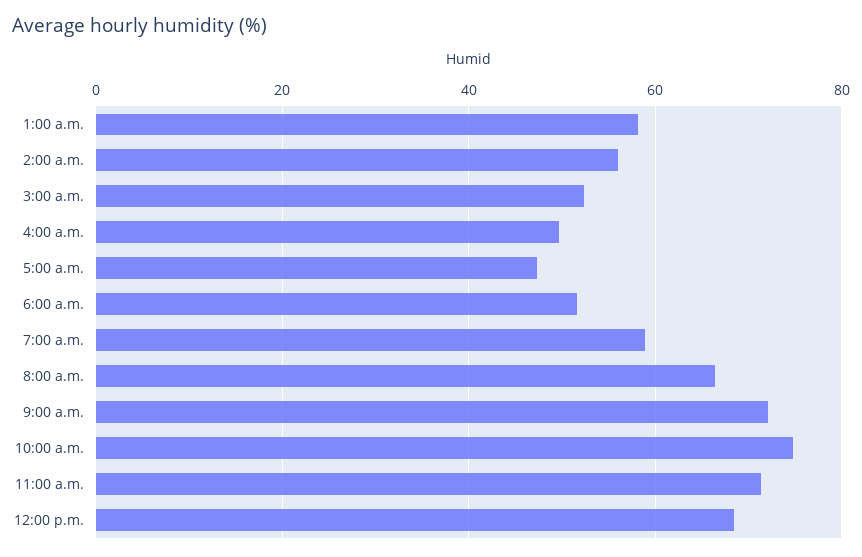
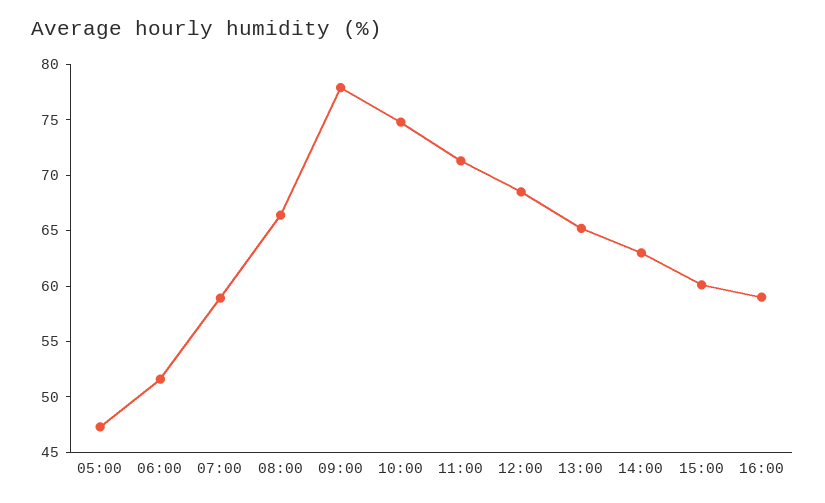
1:00 a.m.: 58 -> none
2:00 a.m.: 56 -> none
3:00 a.m.: 52 -> none
4:00 a.m.: 50 -> none
9:00 a.m.: 72 -> 78
13:00: none -> 65
14:00: none -> 63
15:00: none -> 60
16:00: none -> 59

